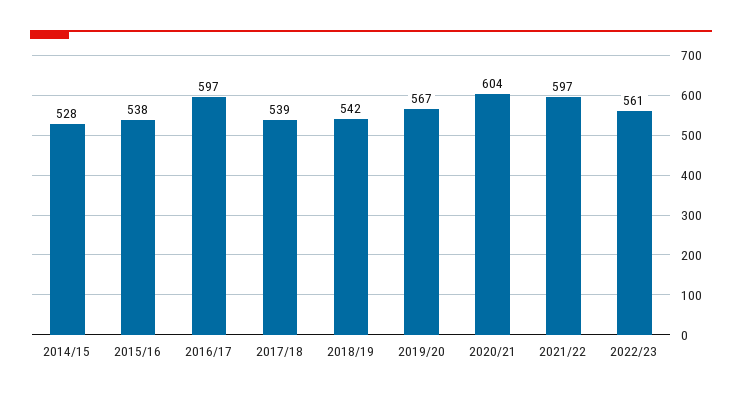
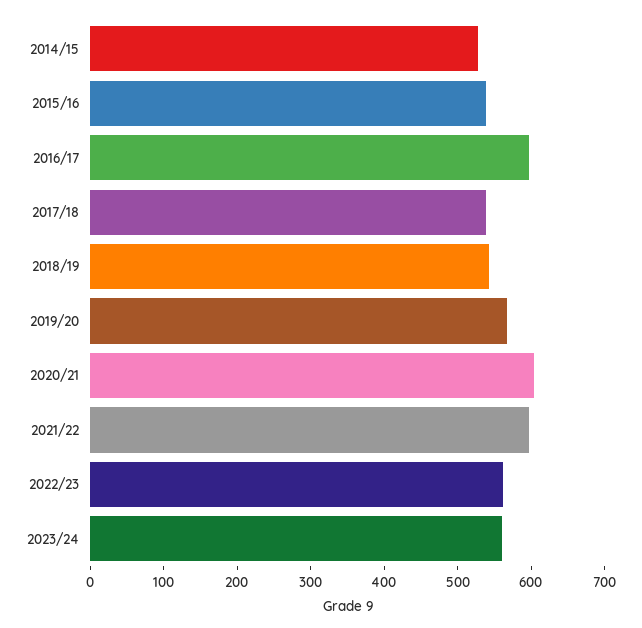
2023/24: none -> 560

